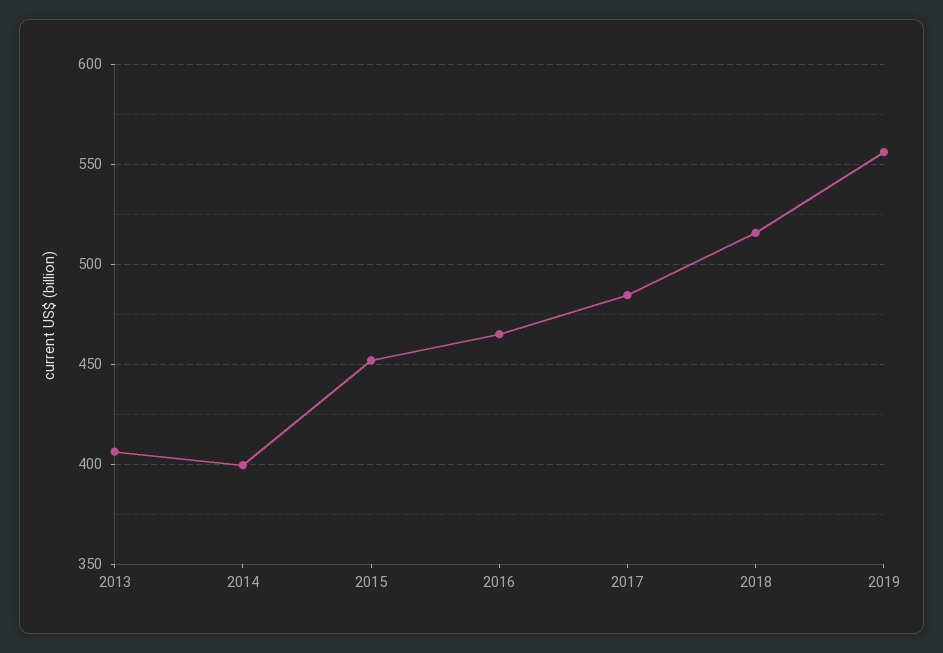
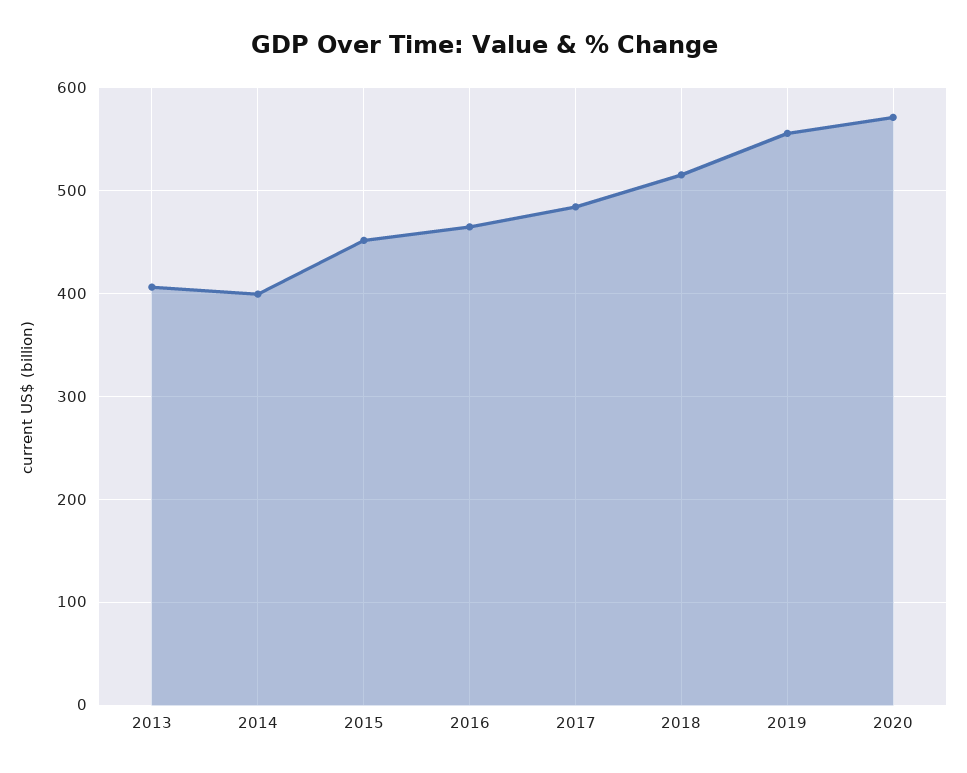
2020: none -> 570

